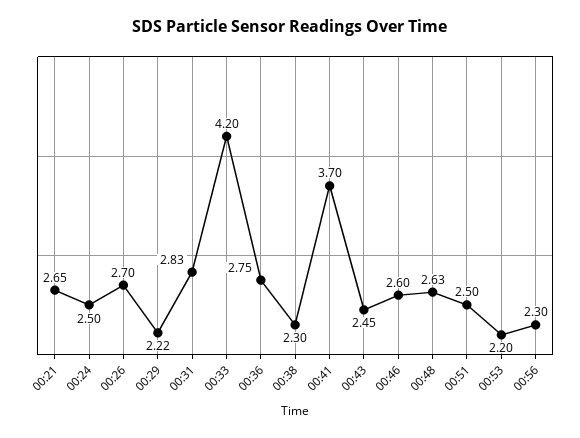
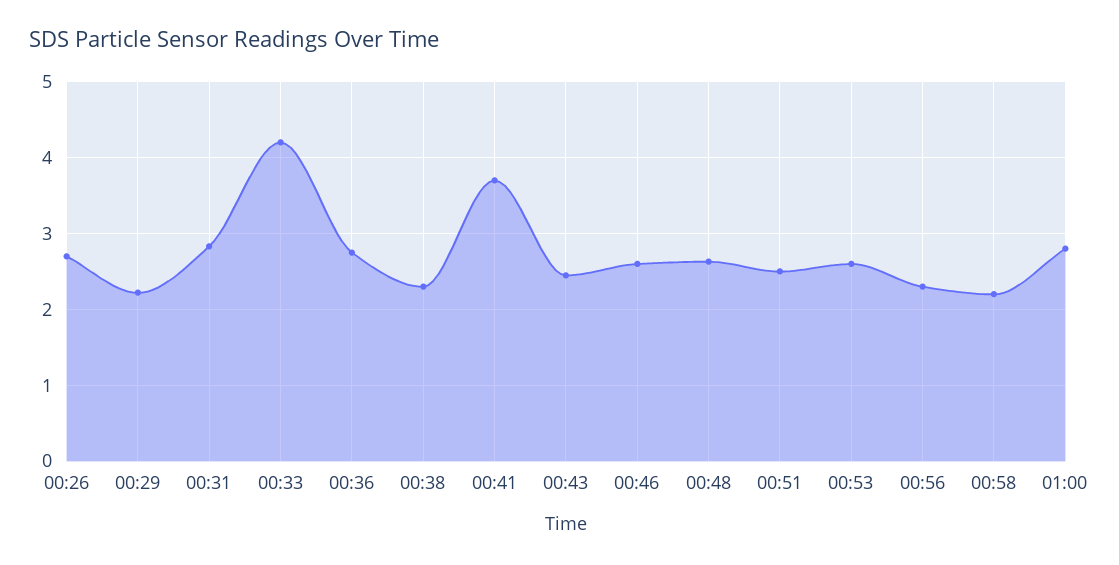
00:21: 2.65 -> none
00:24: 2.5 -> none
00:53: 2.2 -> 2.6
00:58: none -> 2.2
01:00: none -> 2.8

